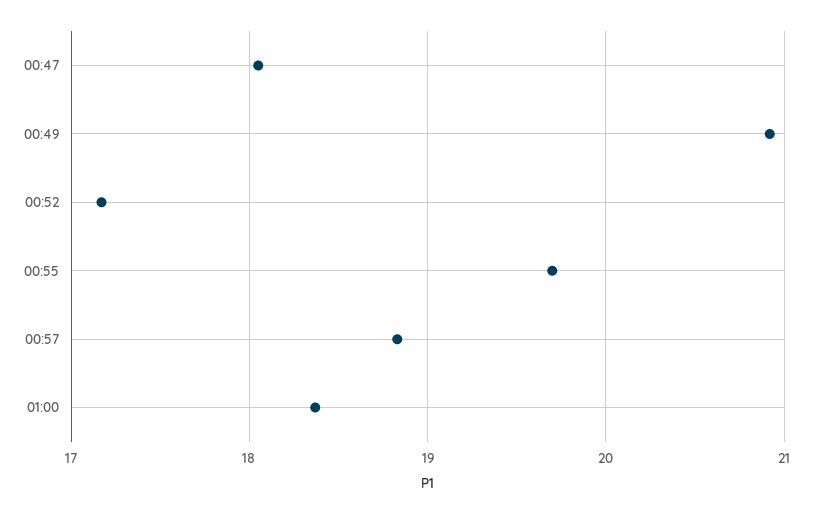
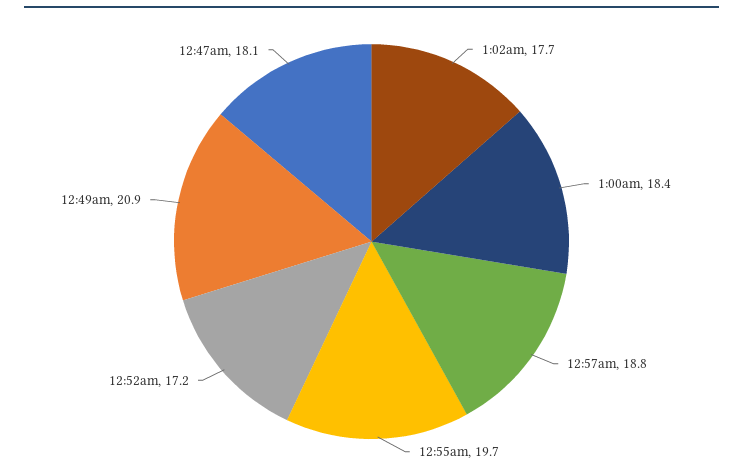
1:02am: none -> 17.7

